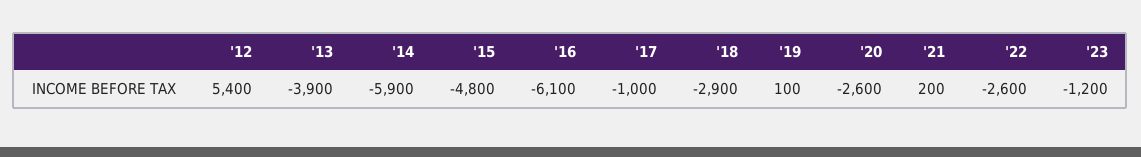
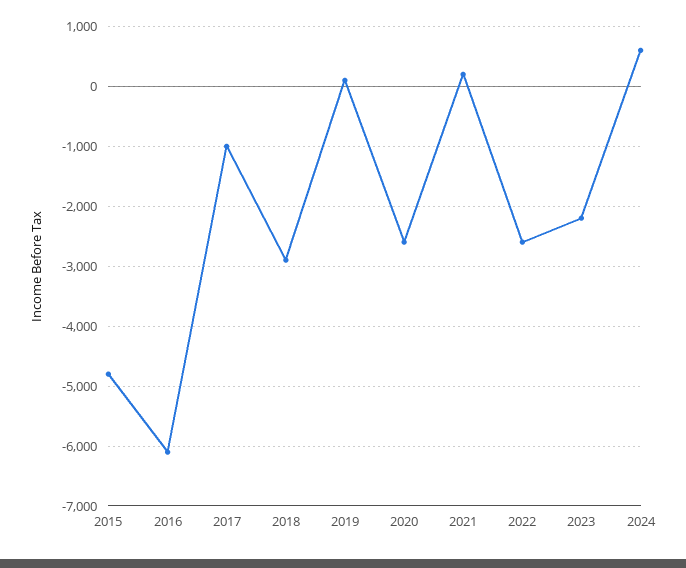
'12: 5400 -> none
'13: -3900 -> none
'14: -5900 -> none
'23: -1200 -> -2200
2024: none -> 600

